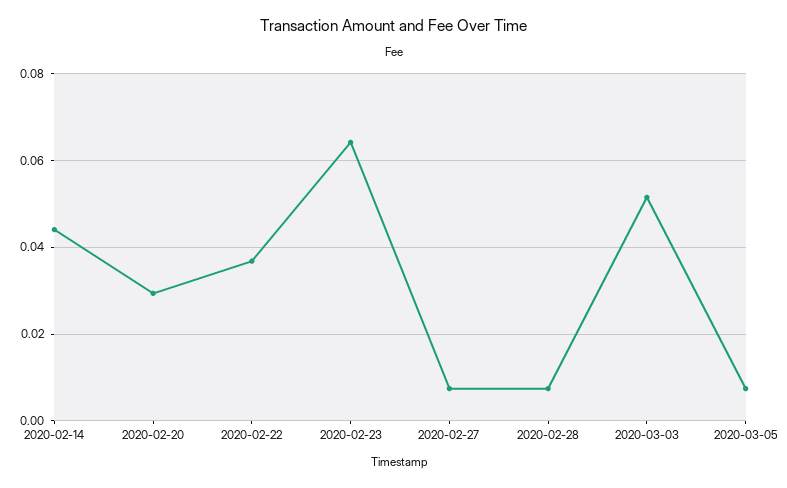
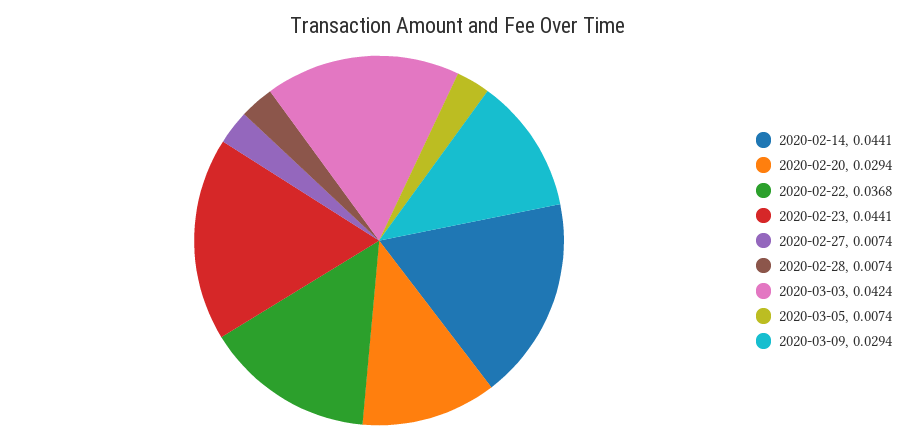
2020-02-23: 0.064 -> 0.0441
2020-03-03: 0.052 -> 0.0424
2020-03-09: none -> 0.0294

